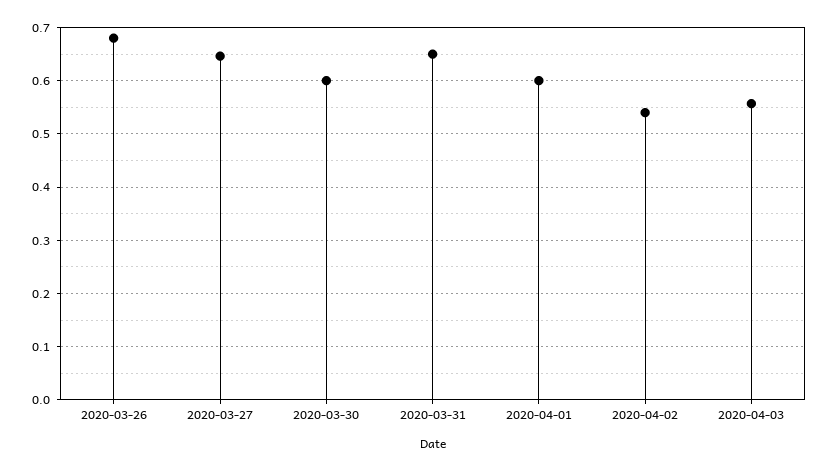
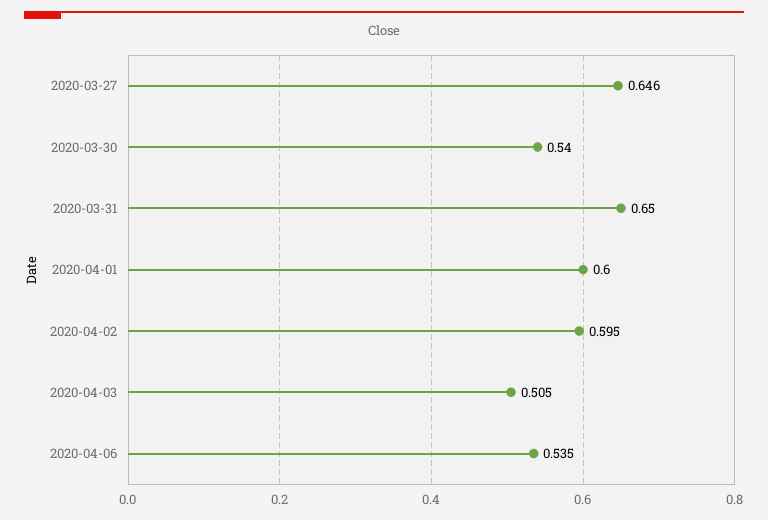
2020-03-26: 0.68 -> none
2020-03-30: 0.6 -> 0.54
2020-04-02: 0.54 -> 0.595
2020-04-03: 0.56 -> 0.505
2020-04-06: none -> 0.535

